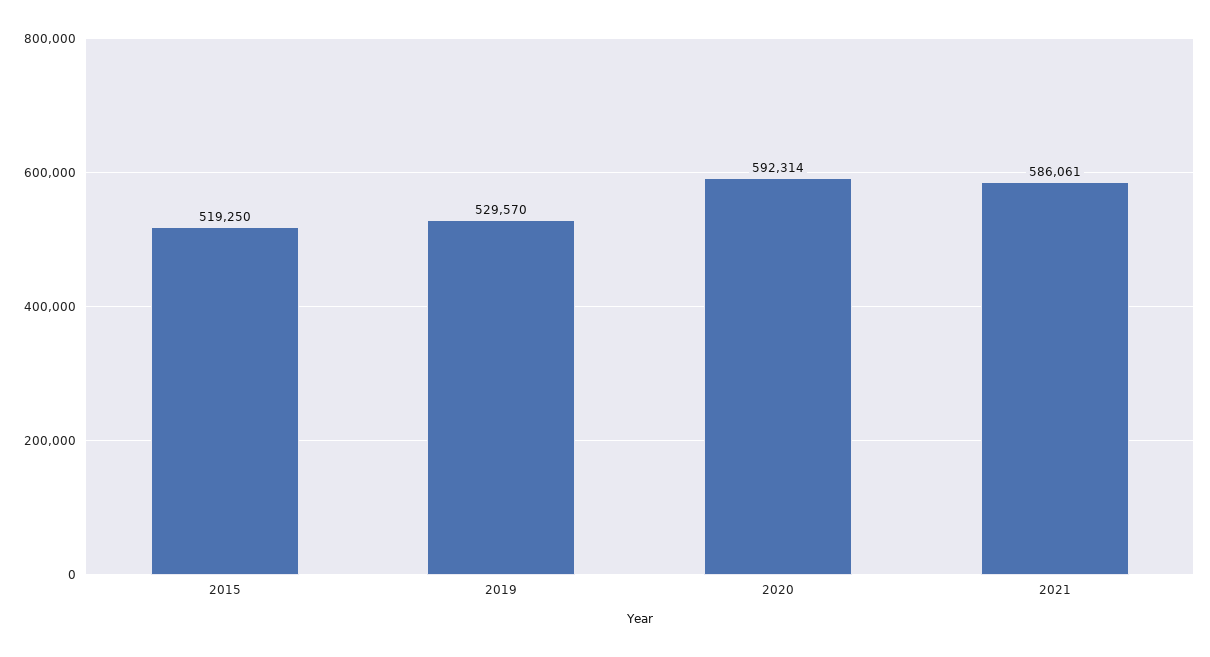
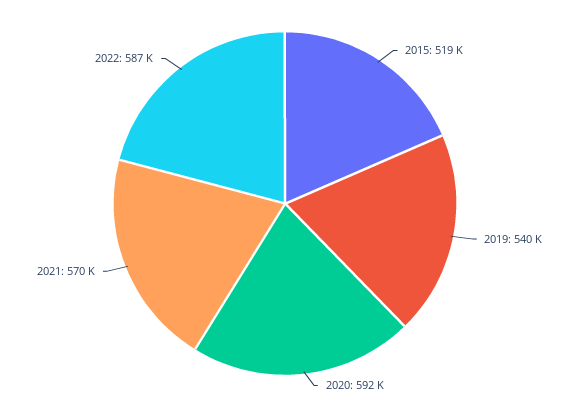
2019: 529570 -> 540000
2021: 586061 -> 570000
2022: none -> 587000

